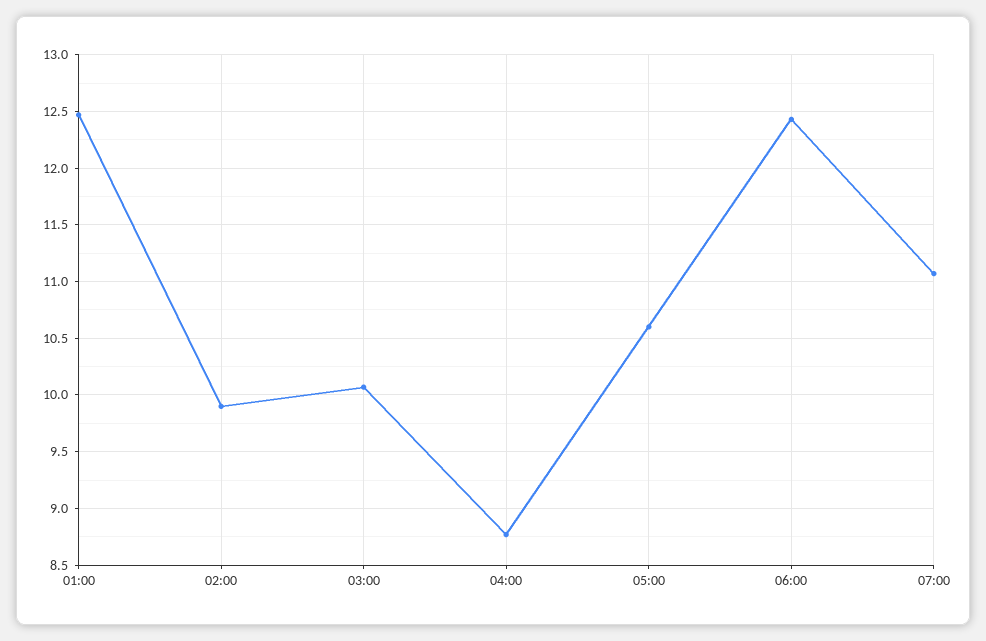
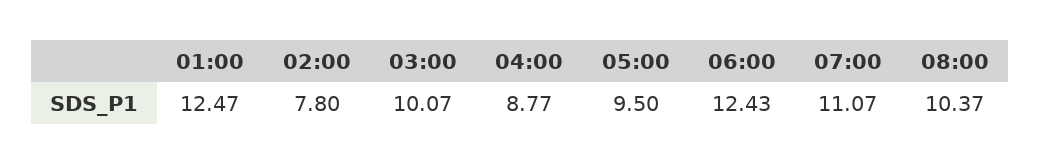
02:00: 9.9 -> 7.8
05:00: 10.6 -> 9.5
08:00: none -> 10.37

